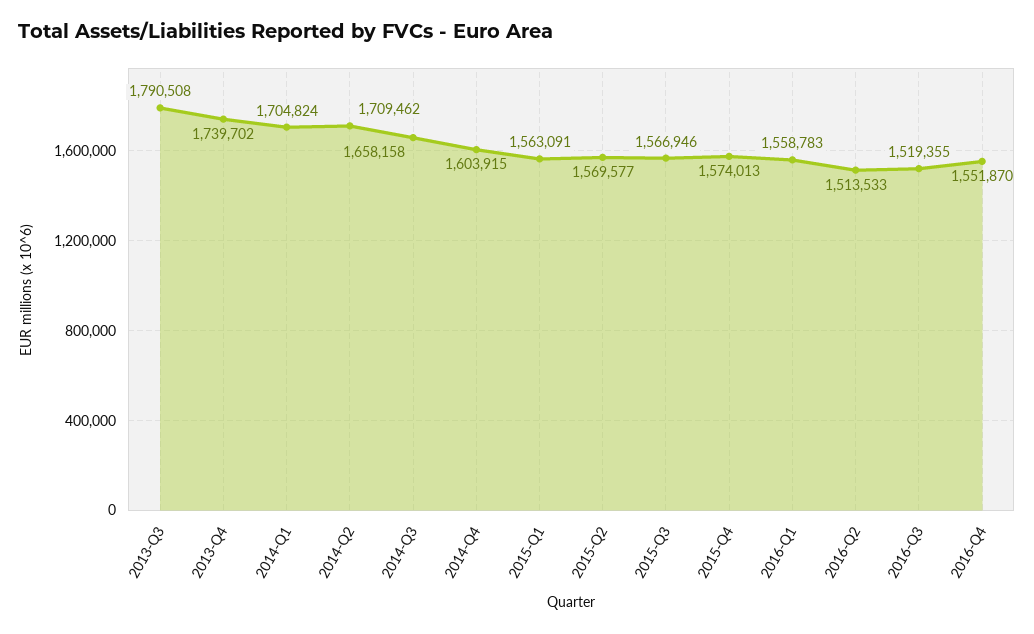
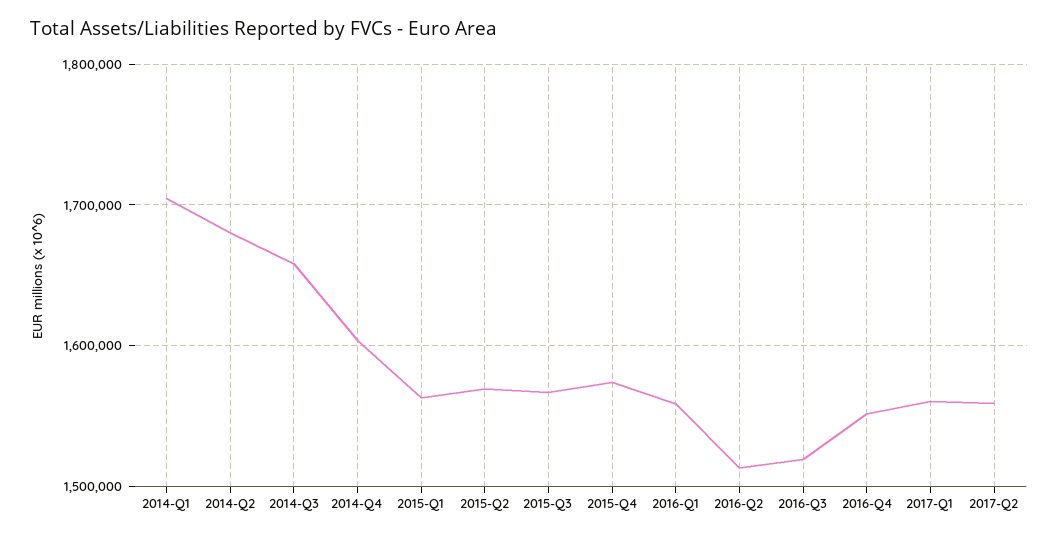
2013-Q3: 1790508 -> none
2013-Q4: 1739702 -> none
2014-Q2: 1709462 -> 1680000
2017-Q1: none -> 1560000
2017-Q2: none -> 1560000

